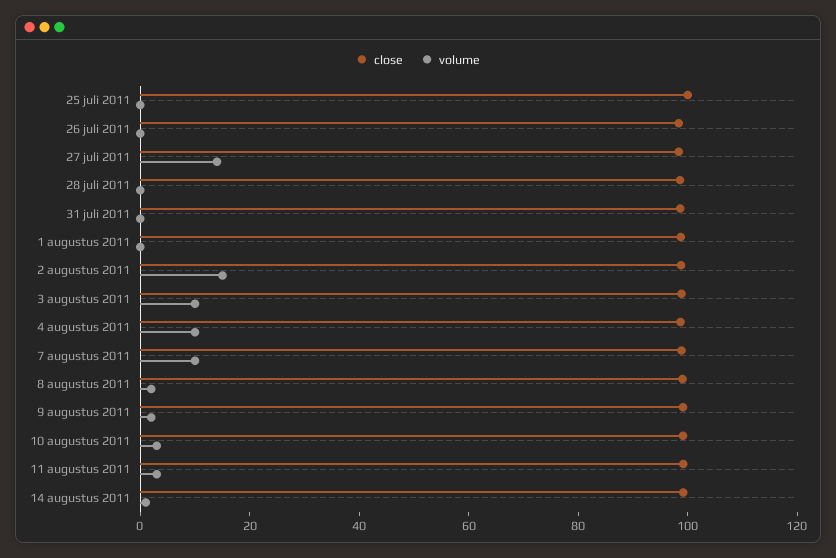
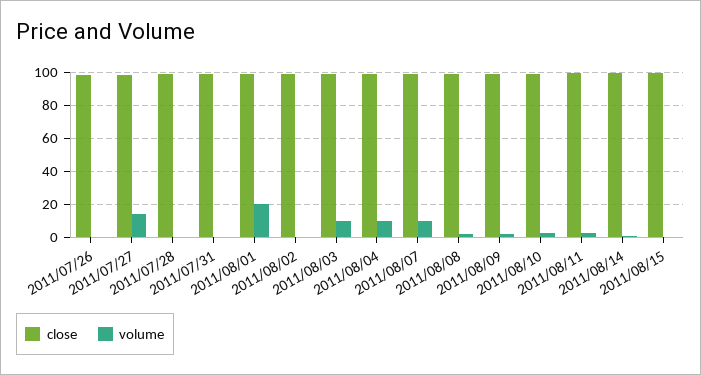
close, 25 juli 2011: 100 -> none
volume, 25 juli 2011: 0 -> none
volume, 1 augustus 2011: 0 -> 20
volume, 2 augustus 2011: 15 -> 0
close, 2011/08/15: none -> 100
volume, 2011/08/15: none -> 0

